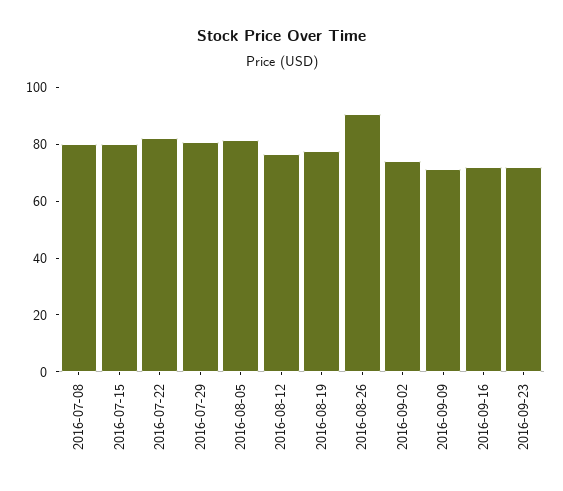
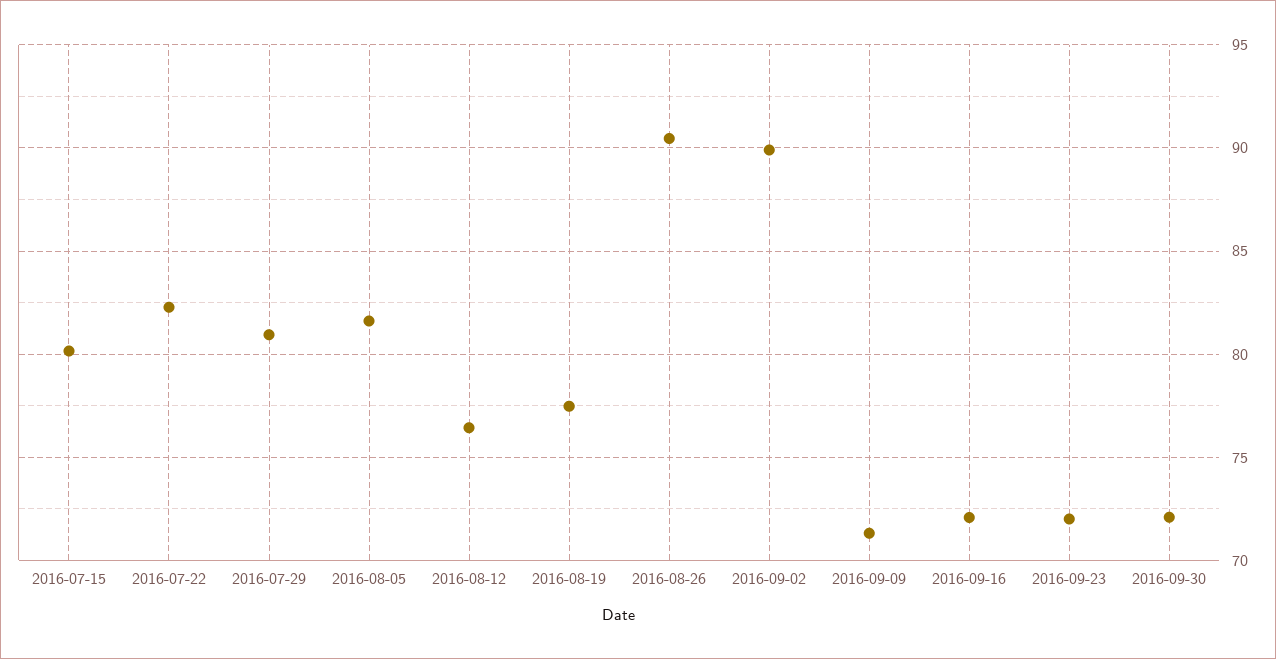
2016-07-08: 80 -> none
2016-09-02: 75 -> 90
2016-09-30: none -> 72

